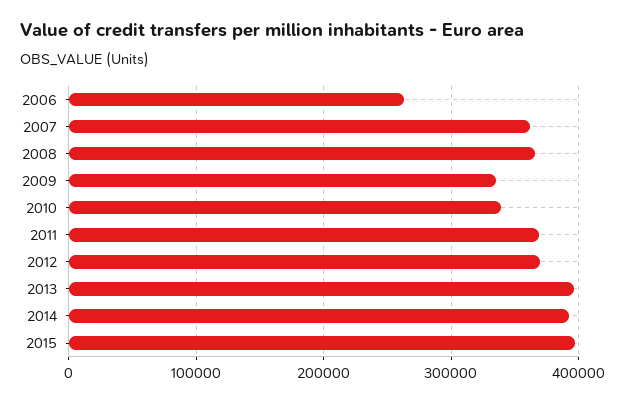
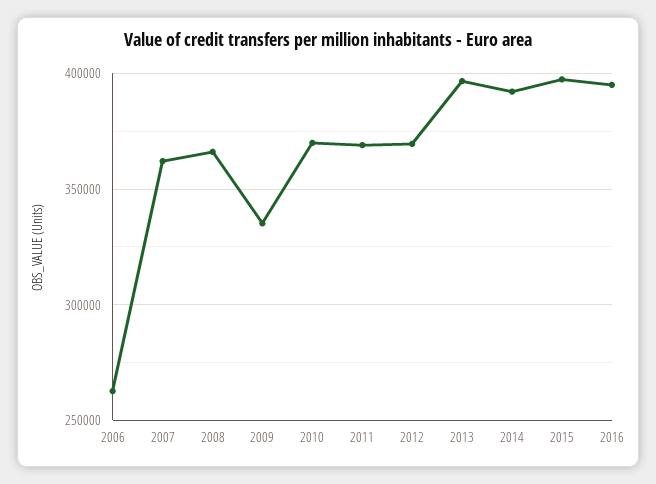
2010: 340000 -> 370000
2016: none -> 395000

